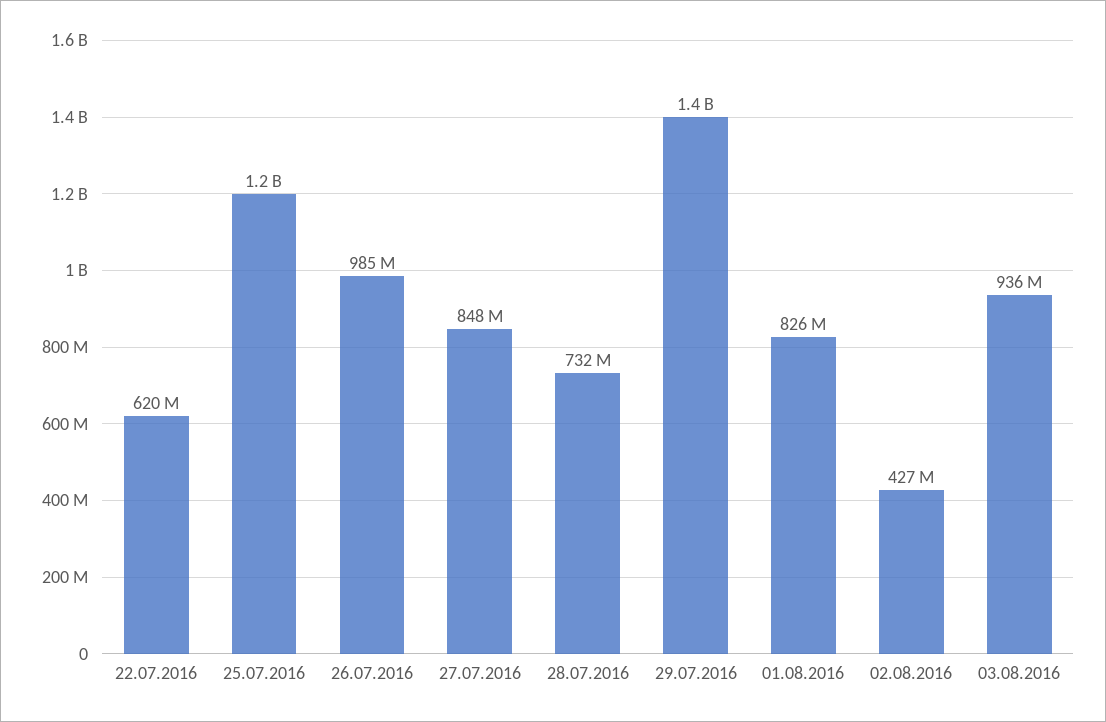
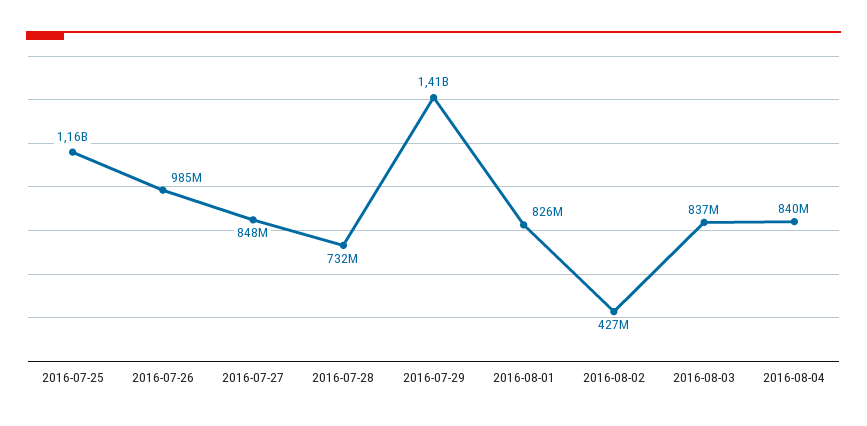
22.07.2016: 620000000 -> none
03.08.2016: 936000000 -> 837000000
2016-08-04: none -> 840000000

